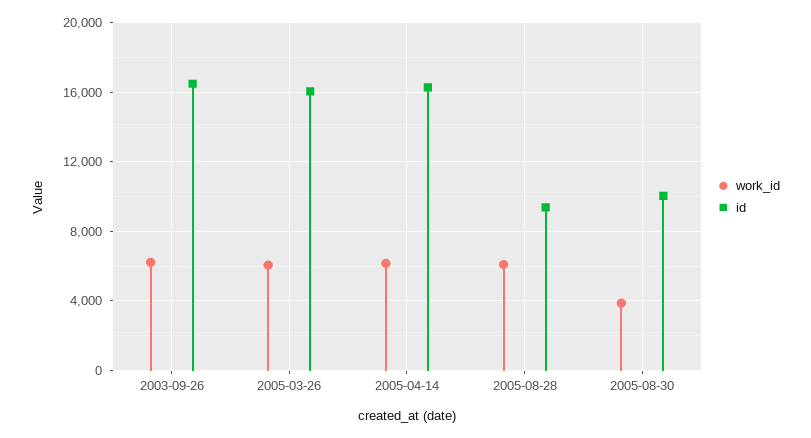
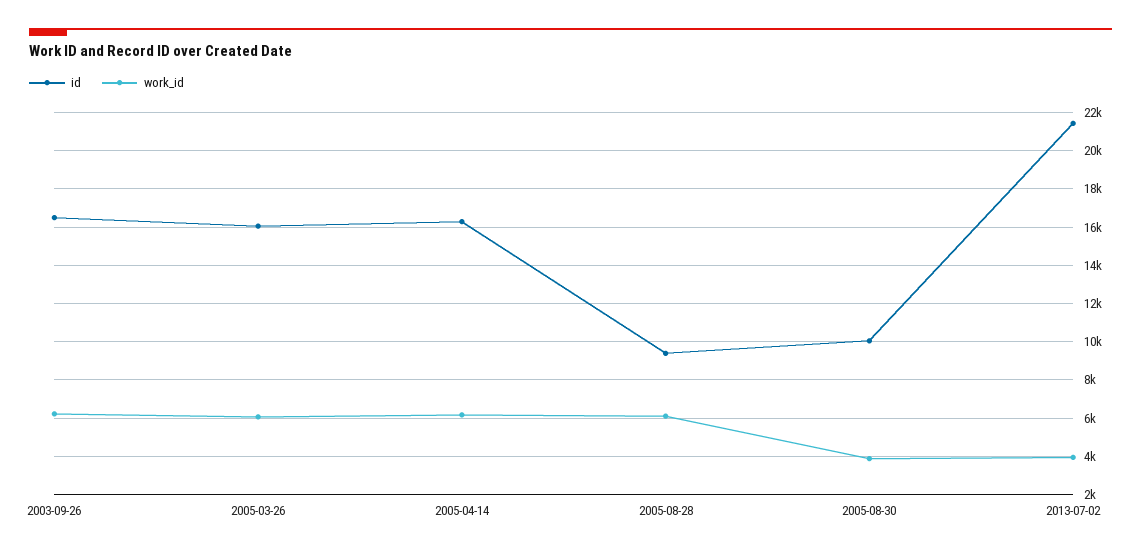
id, 2013-07-02: none -> 21500
work_id, 2013-07-02: none -> 4000

